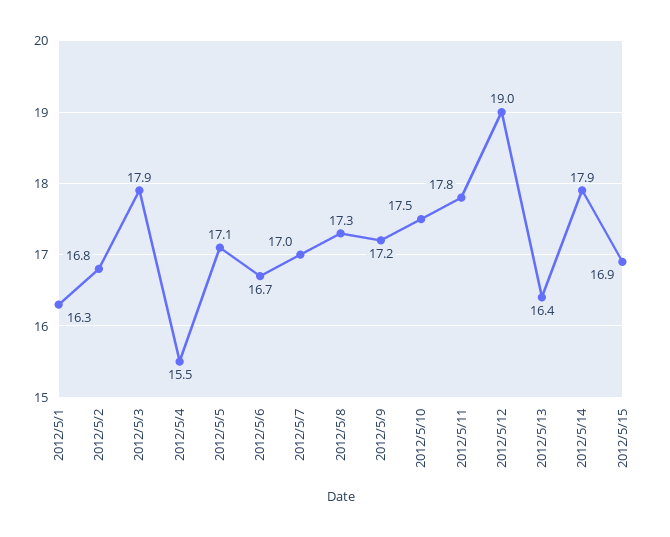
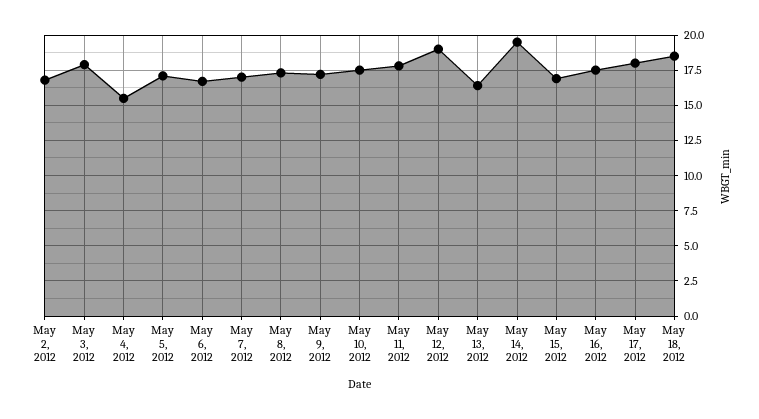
2012/5/1: 16.3 -> none
2012/5/14: 17.9 -> 19.5
May 16, 2012: none -> 17.5
May 17, 2012: none -> 18
May 18, 2012: none -> 18.5

